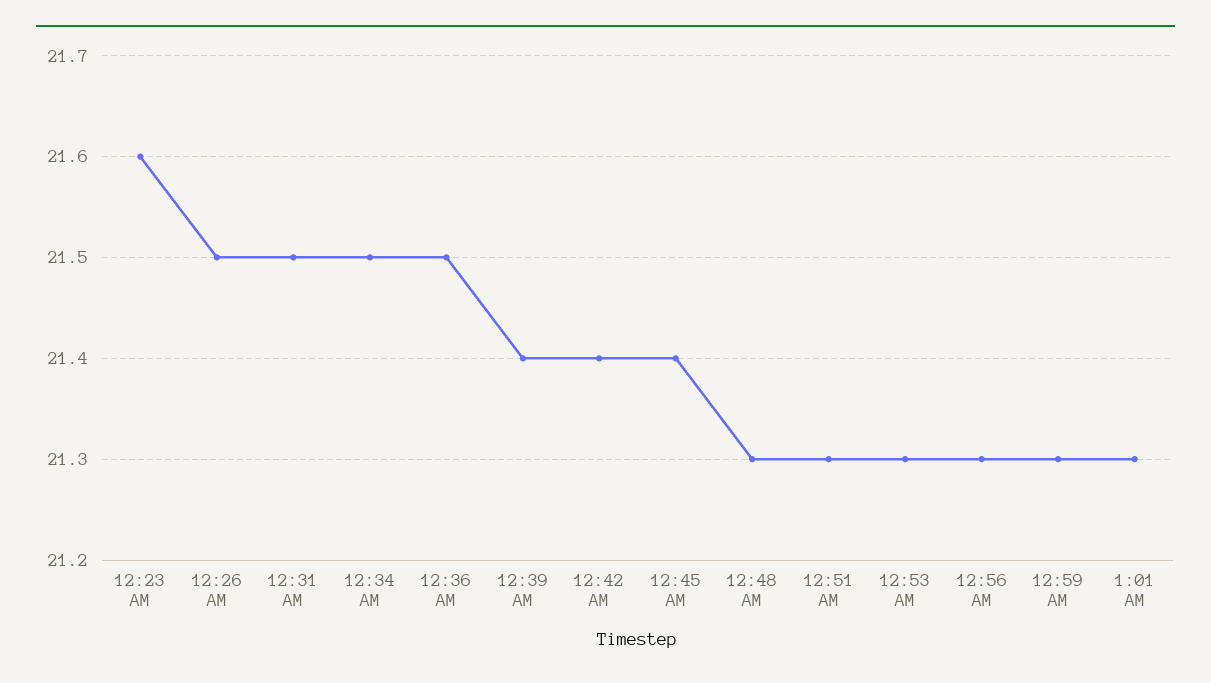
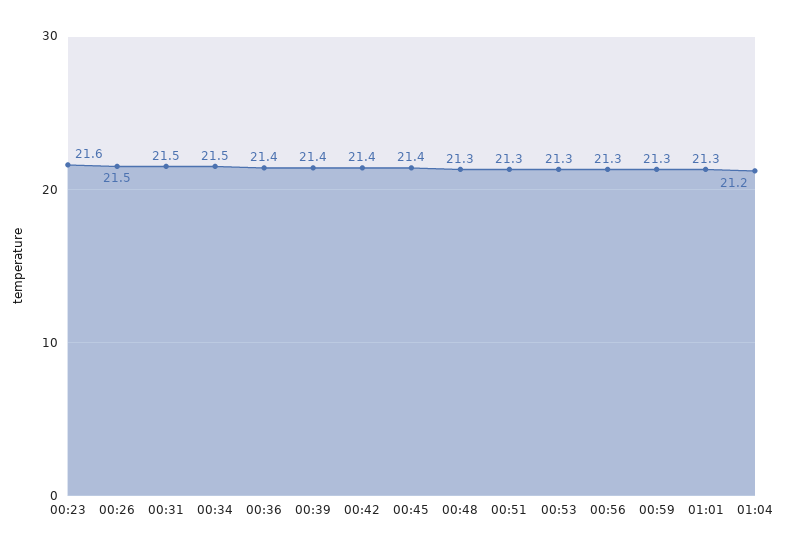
12:36 AM: 21.5 -> 21.4
01:04: none -> 21.2

